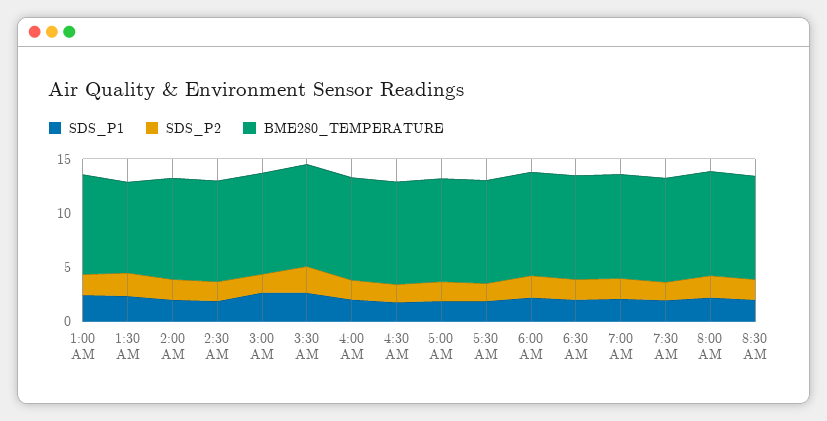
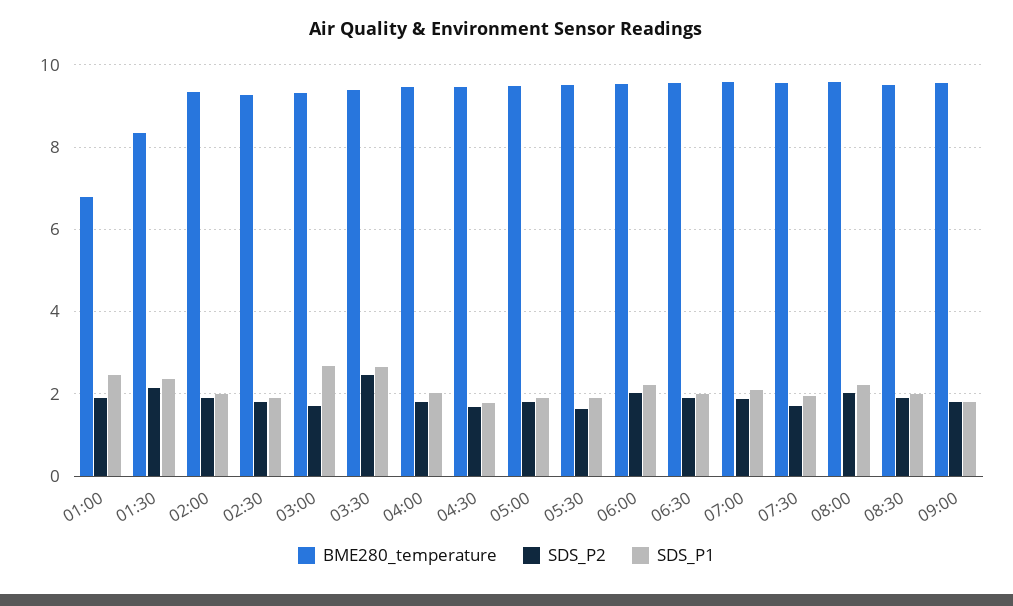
BME280_TEMPERATURE, 1:00 AM: 9 -> 6.8
BME280_TEMPERATURE, 09:00: none -> 9.6
SDS_P2, 09:00: none -> 1.8
SDS_P1, 09:00: none -> 1.8

